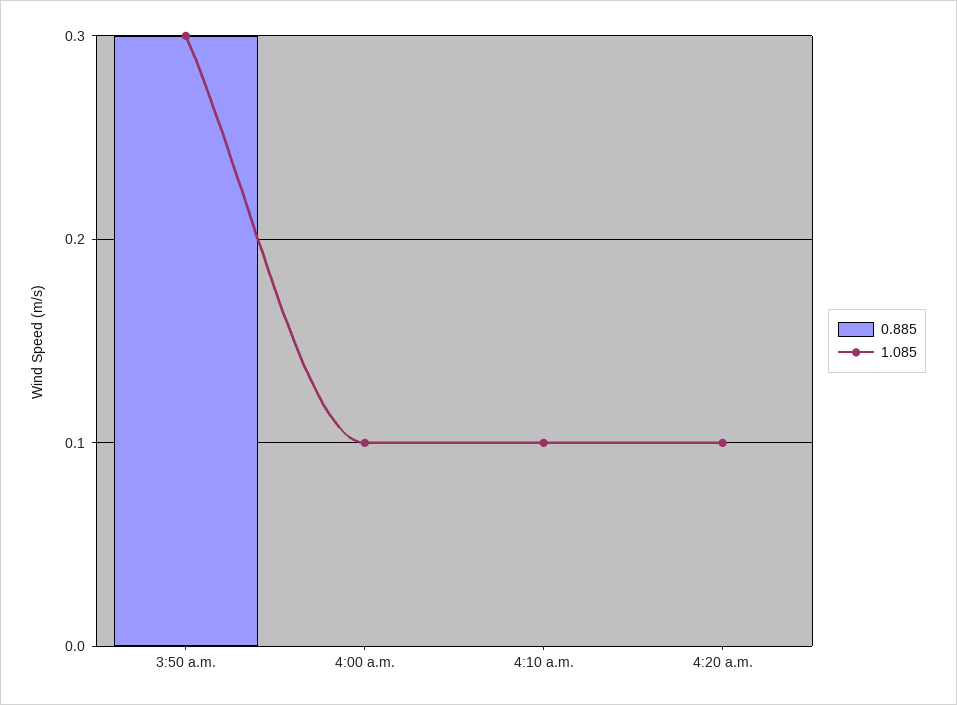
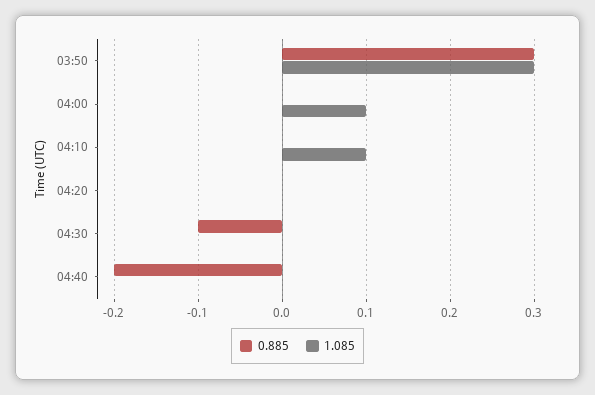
1.085, 4:20 a.m.: 0.1 -> 0
0.885, 04:30: none -> -0.1
1.085, 04:30: none -> 0
0.885, 04:40: none -> -0.2
1.085, 04:40: none -> 0

